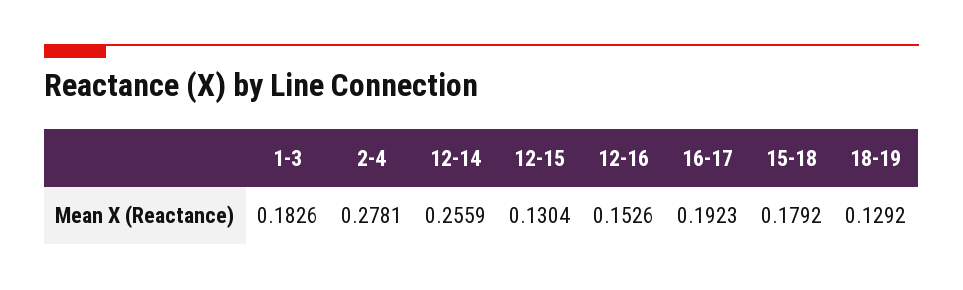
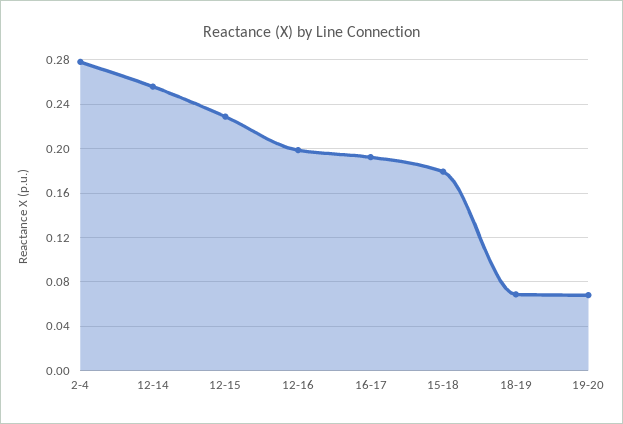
1-3: 0.1826 -> none
12-15: 0.1304 -> 0.23
12-16: 0.1526 -> 0.2
18-19: 0.1292 -> 0.07
19-20: none -> 0.07

